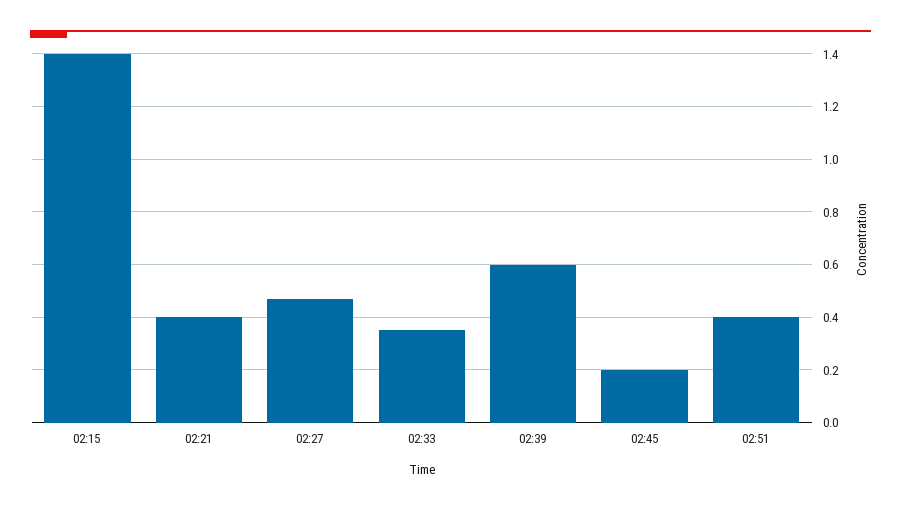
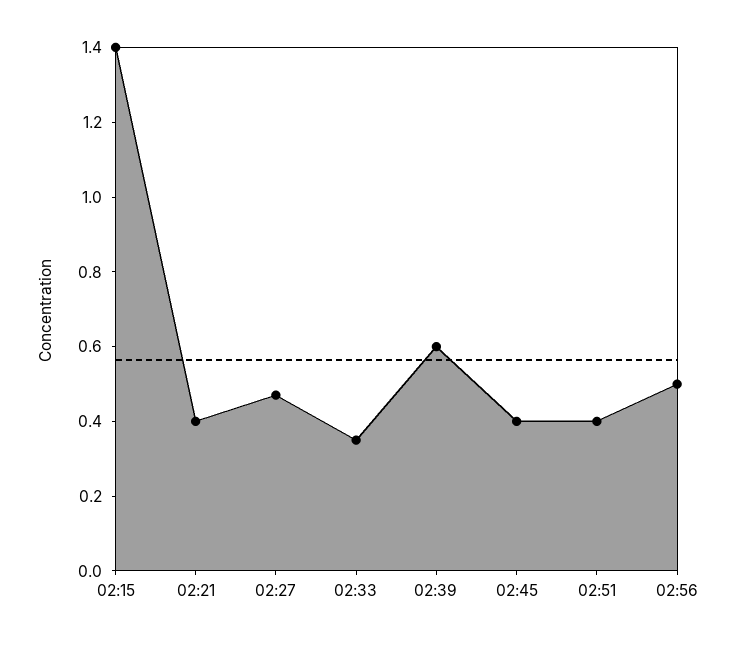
02:45: 0.2 -> 0.4
02:56: none -> 0.5

